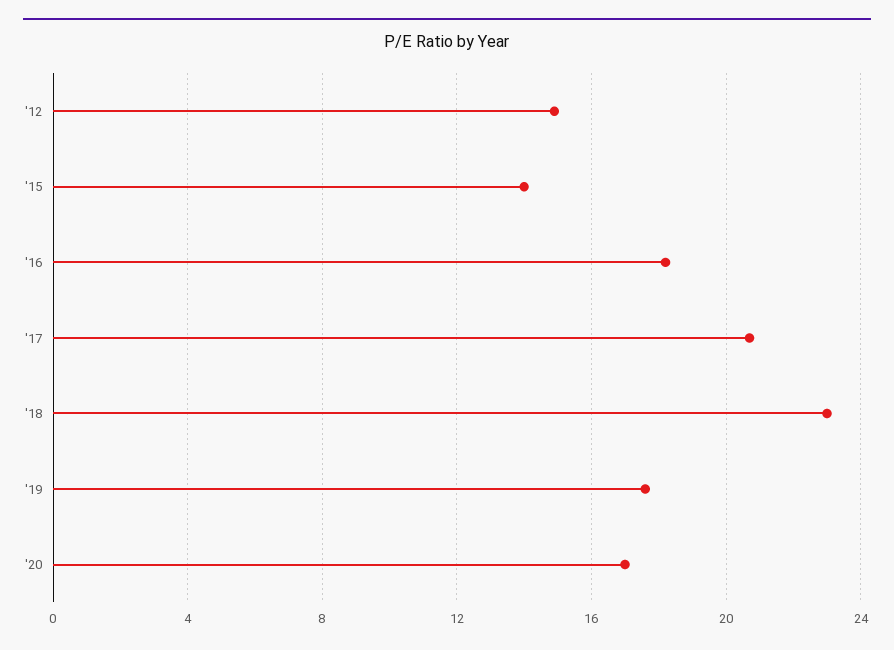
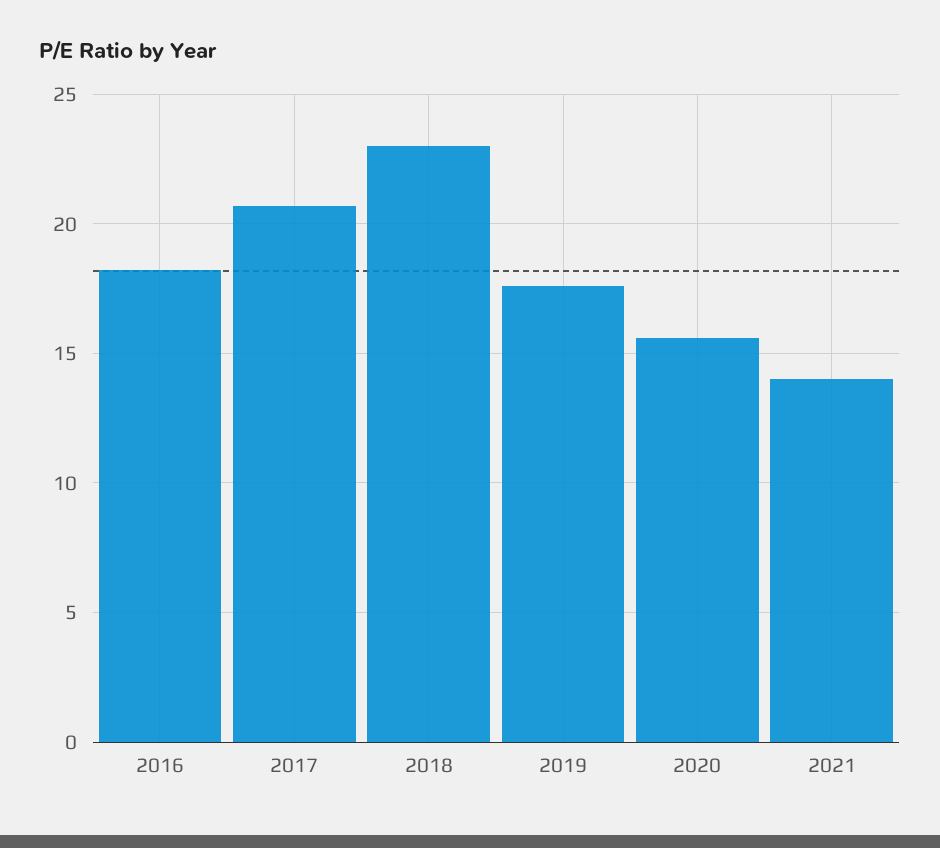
'12: 15 -> none
'15: 14 -> none
'20: 17 -> 15.5
2021: none -> 14

